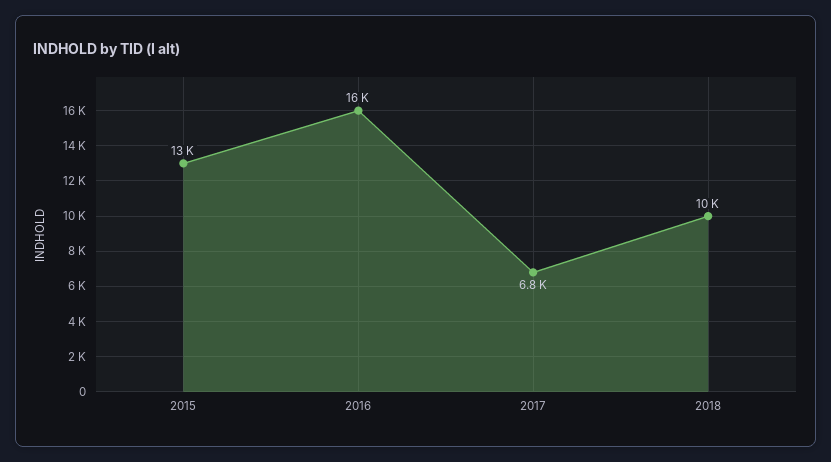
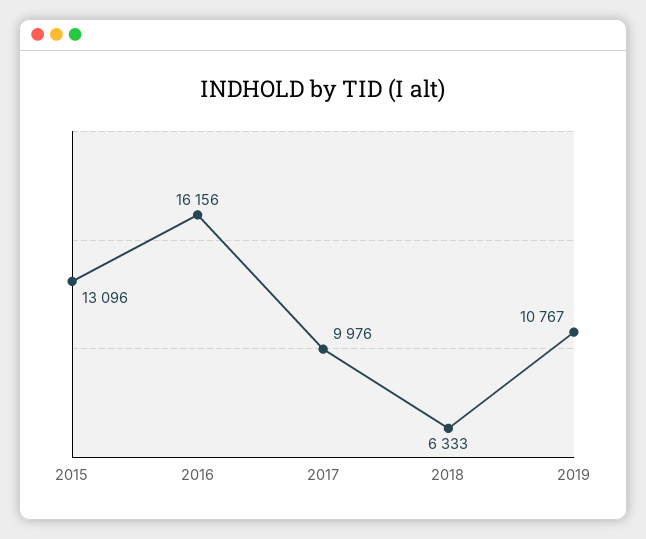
2017: 6800 -> 9976
2018: 10000 -> 6333
2019: none -> 10767

